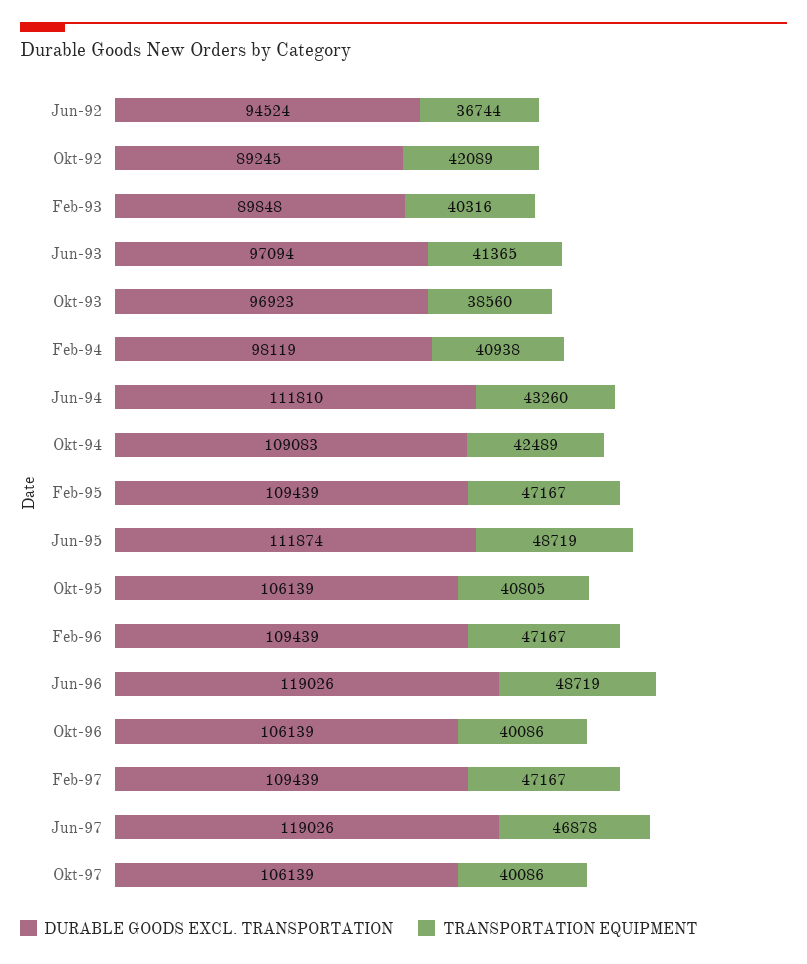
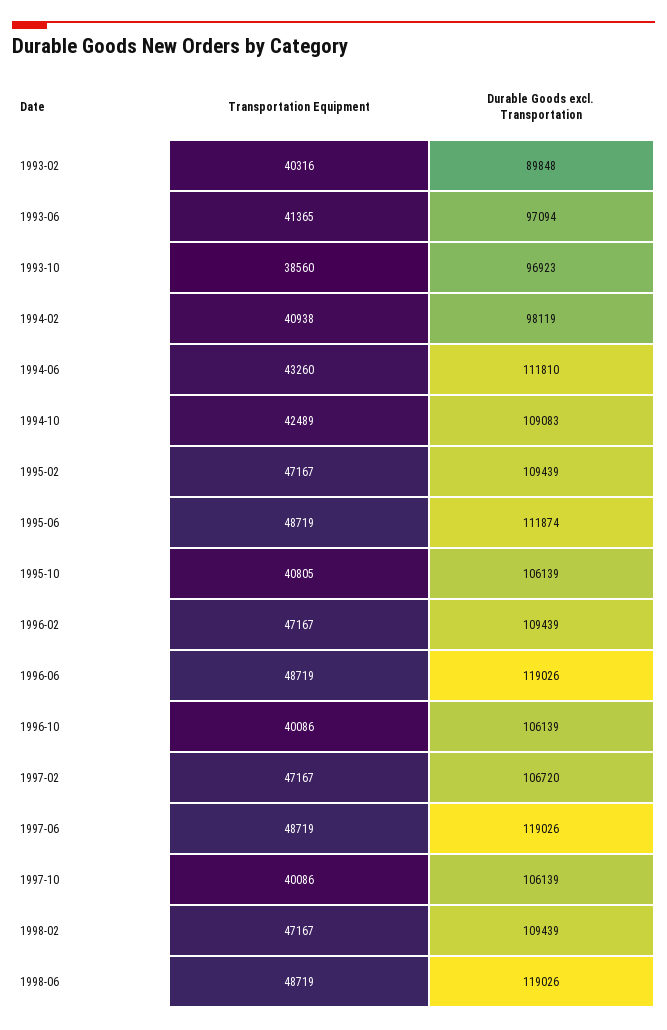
DURABLE GOODS EXCL. TRANSPORTATION, Jun-92: 94524 -> none
TRANSPORTATION EQUIPMENT, Jun-92: 36744 -> none
DURABLE GOODS EXCL. TRANSPORTATION, Okt-92: 89245 -> none
TRANSPORTATION EQUIPMENT, Okt-92: 42089 -> none
DURABLE GOODS EXCL. TRANSPORTATION, Feb-97: 109439 -> 106720
TRANSPORTATION EQUIPMENT, Jun-97: 46878 -> 48719
TRANSPORTATION EQUIPMENT, 1998-02: none -> 47167
DURABLE GOODS EXCL. TRANSPORTATION, 1998-02: none -> 109439
TRANSPORTATION EQUIPMENT, 1998-06: none -> 48719
DURABLE GOODS EXCL. TRANSPORTATION, 1998-06: none -> 119026

